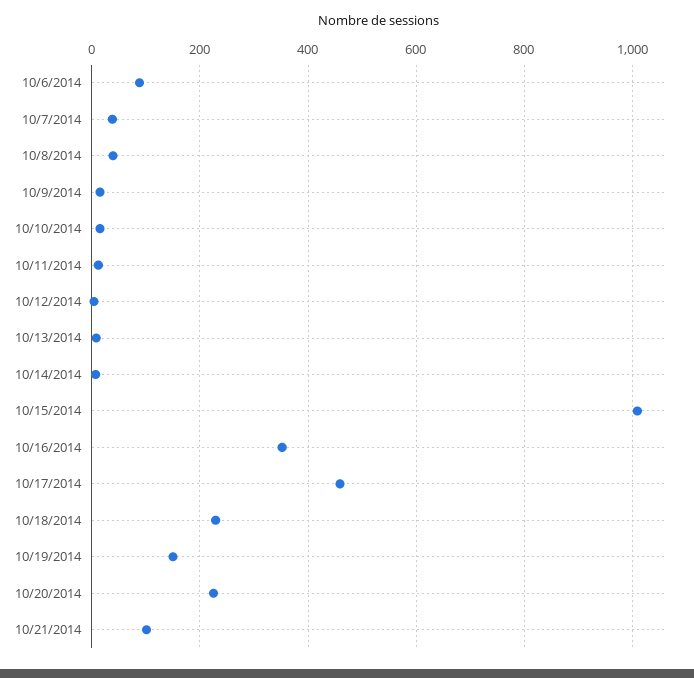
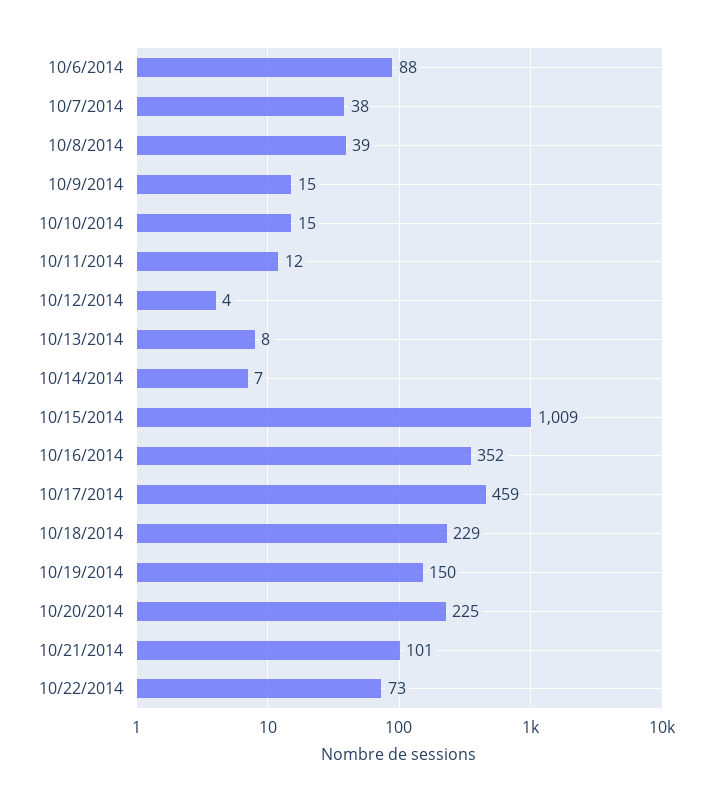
10/22/2014: none -> 73

